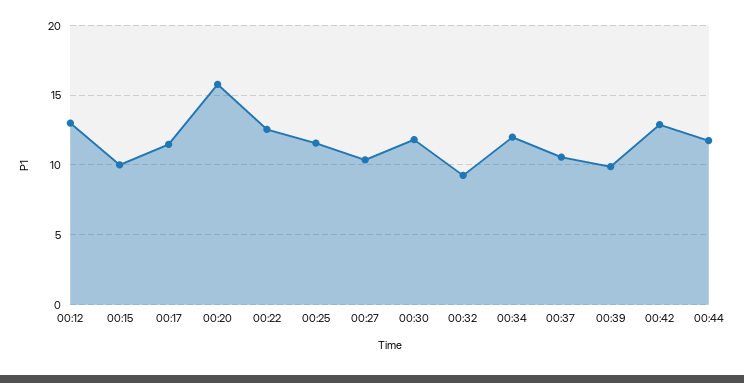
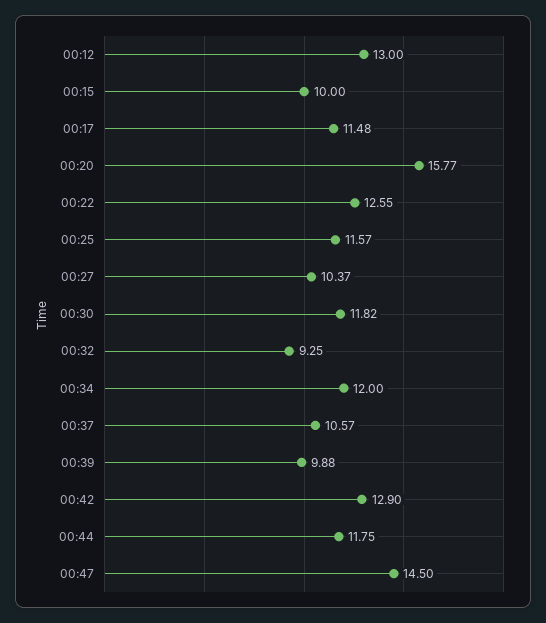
00:47: none -> 14.5

